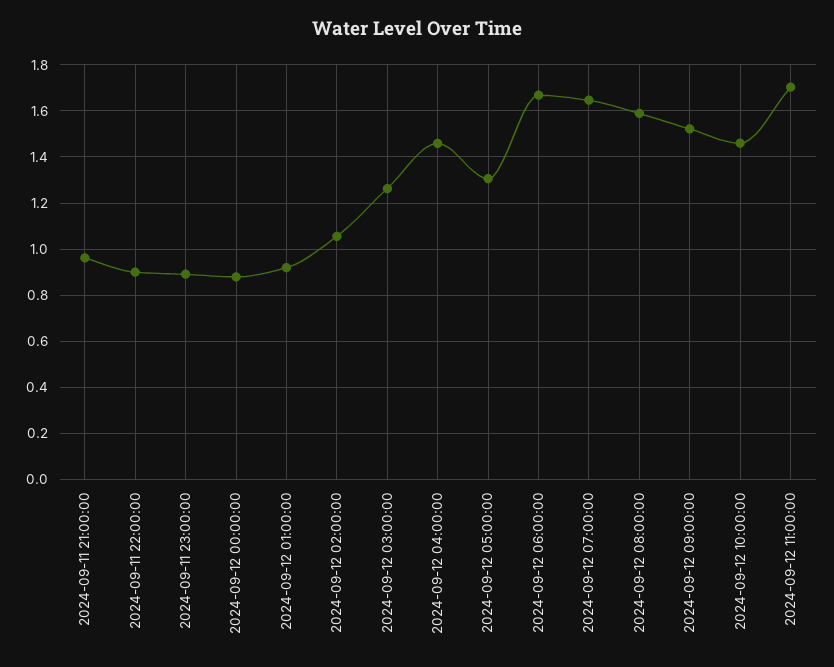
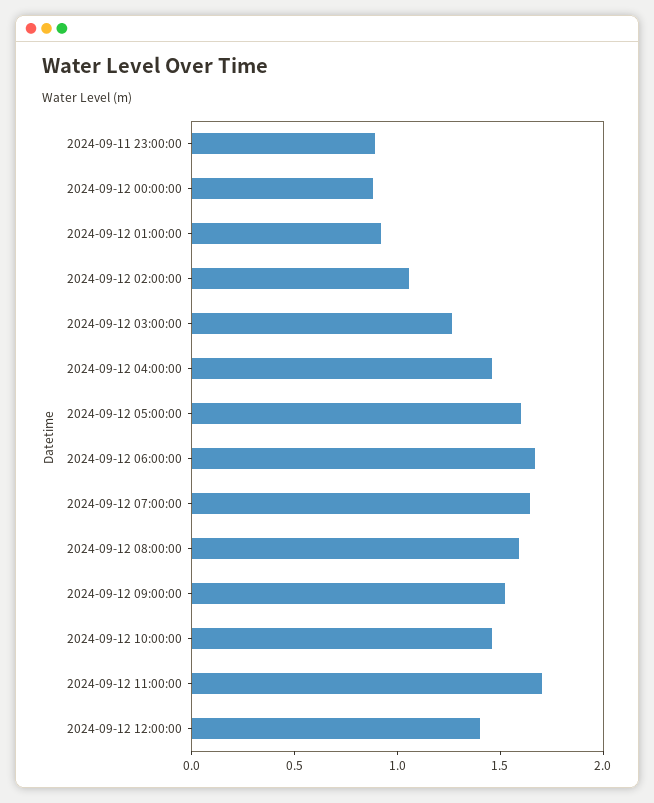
2024-09-11 21:00:00: 0.95 -> none
2024-09-11 22:00:00: 0.9 -> none
2024-09-12 05:00:00: 1.3 -> 1.6
2024-09-12 12:00:00: none -> 1.4

